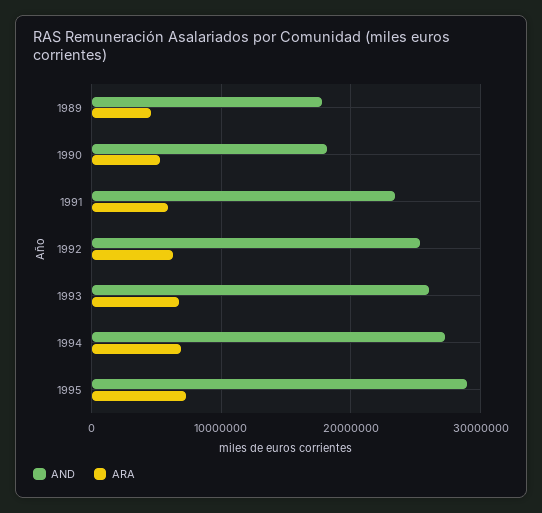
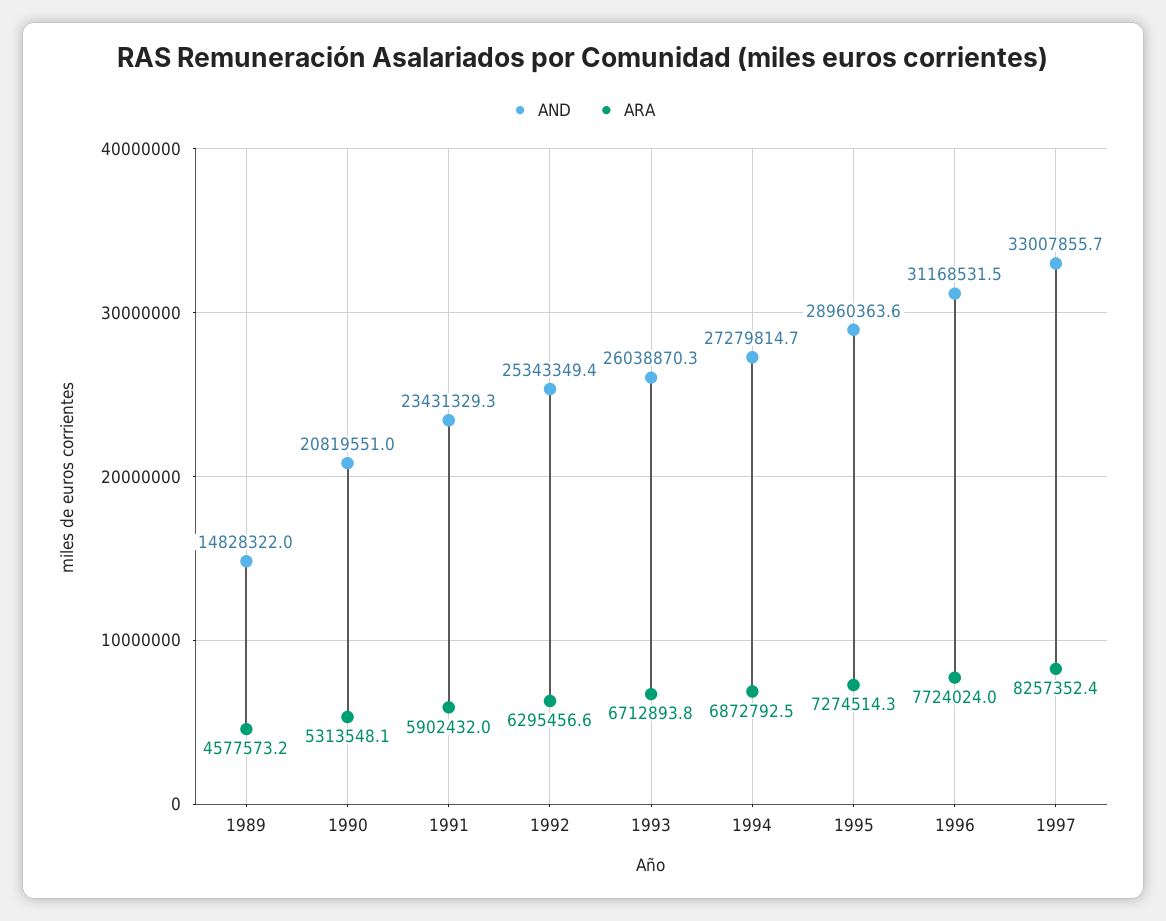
AND, 1989: 18000000 -> 14828322
AND, 1990: 18000000 -> 20819551
AND, 1996: none -> 31168531.5
ARA, 1996: none -> 7724024
AND, 1997: none -> 33007855.7
ARA, 1997: none -> 8257352.4

